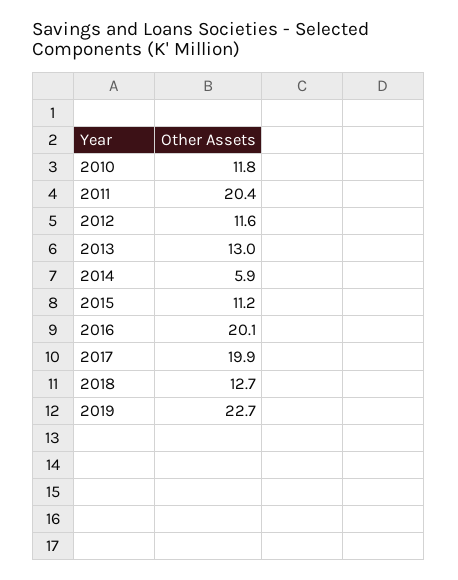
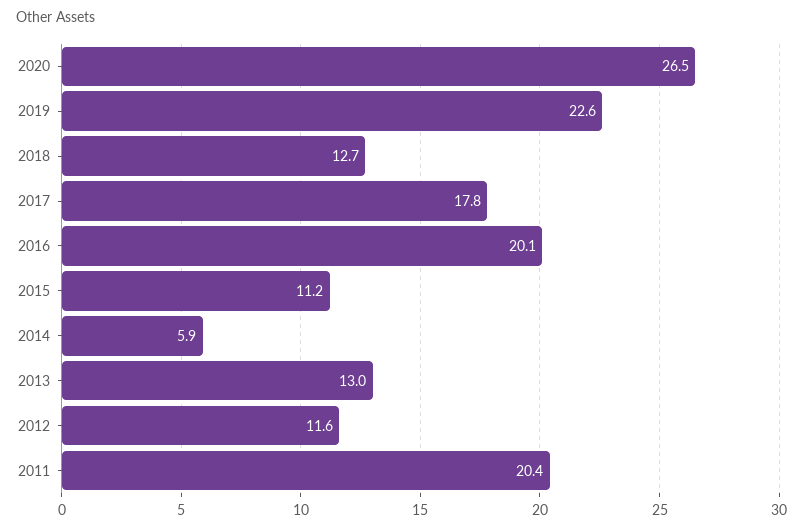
2010: 11.8 -> none
2017: 19.9 -> 17.8
2019: 22.7 -> 22.6
2020: none -> 26.5

